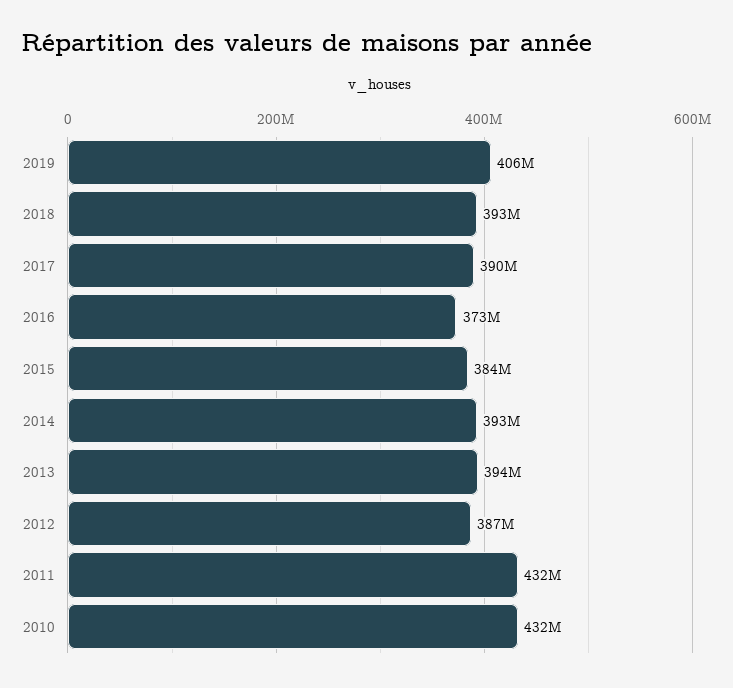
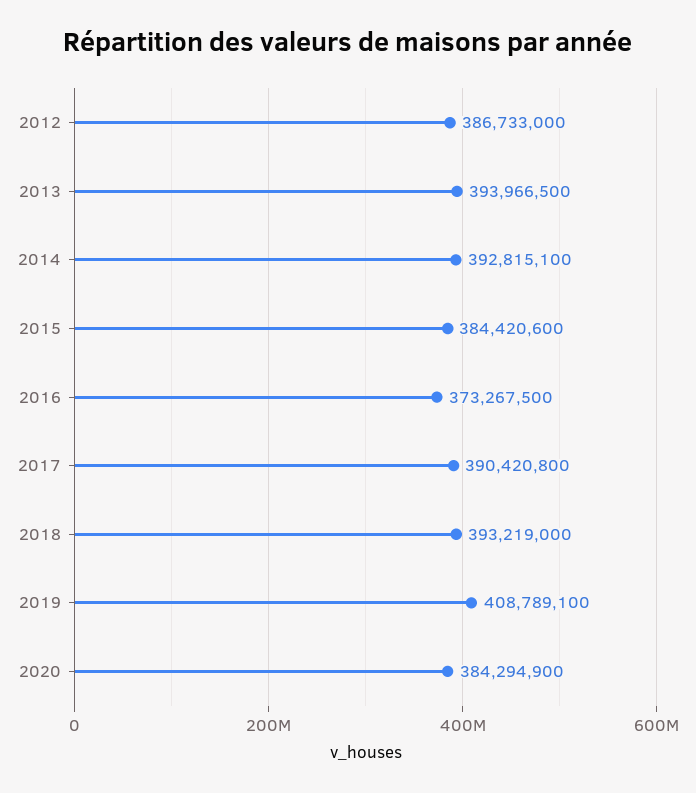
2019: 406000000 -> 408789100
2011: 432000000 -> none
2010: 432000000 -> none
2020: none -> 384294900

